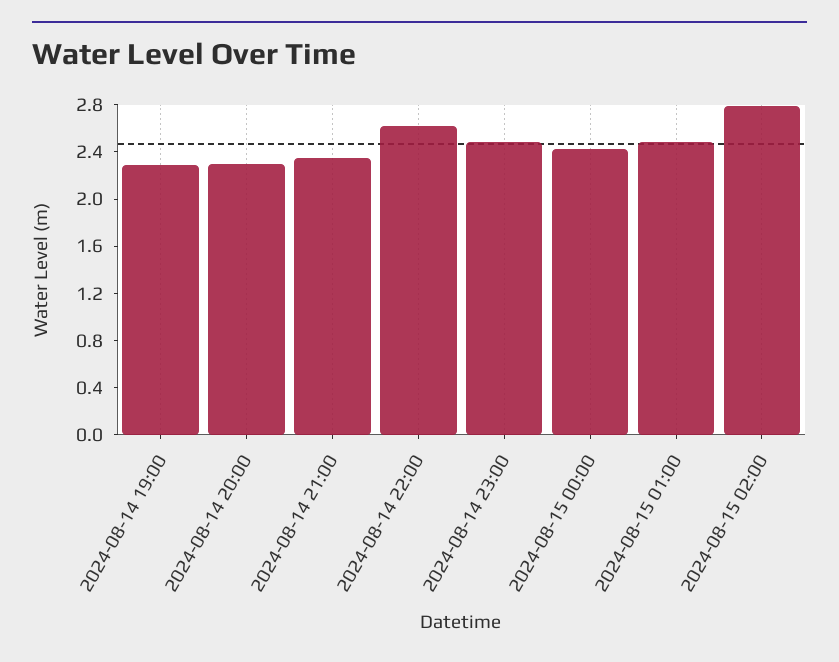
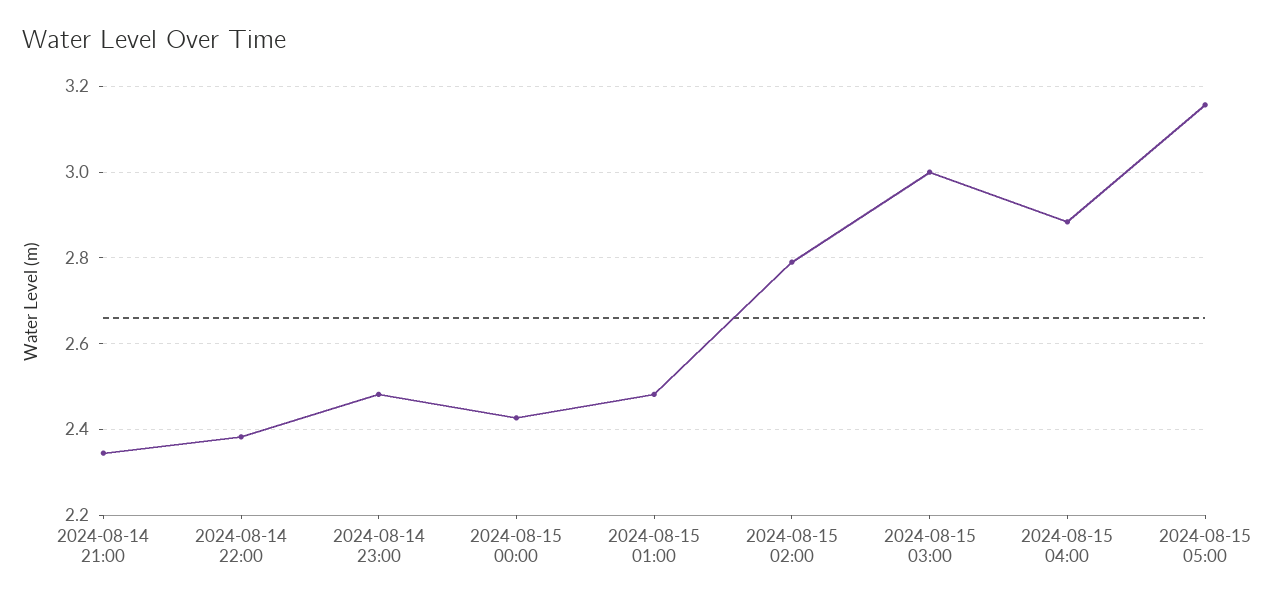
2024-08-14 19:00: 2.3 -> none
2024-08-14 20:00: 2.3 -> none
2024-08-14 22:00: 2.6 -> 2.38
2024-08-15 03:00: none -> 3
2024-08-15 04:00: none -> 2.88
2024-08-15 05:00: none -> 3.16

